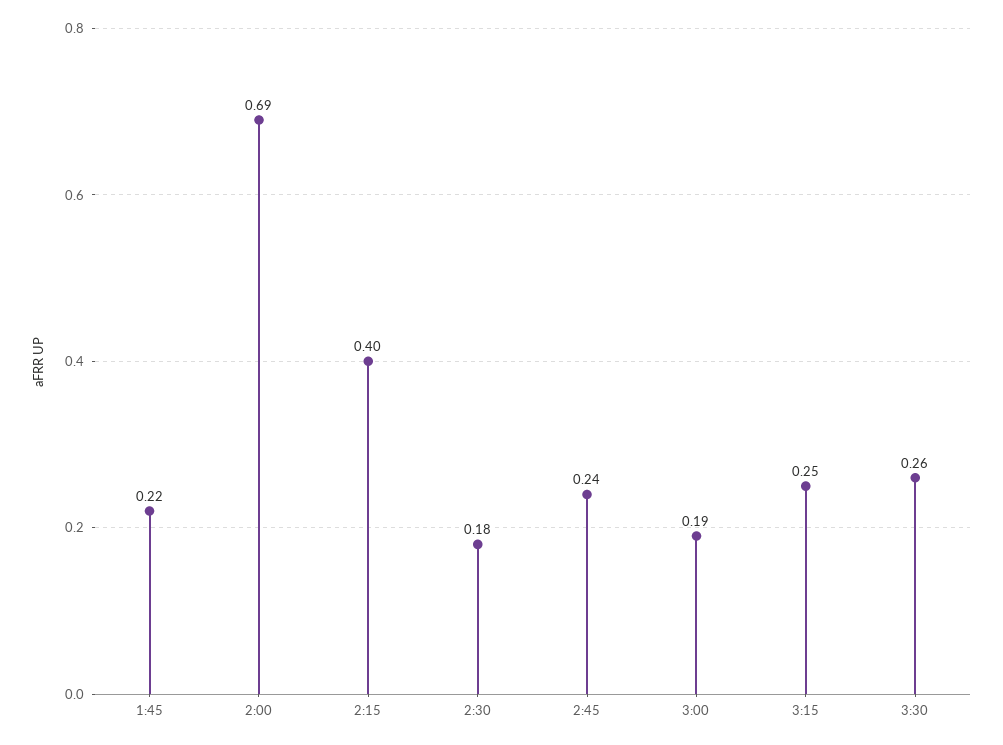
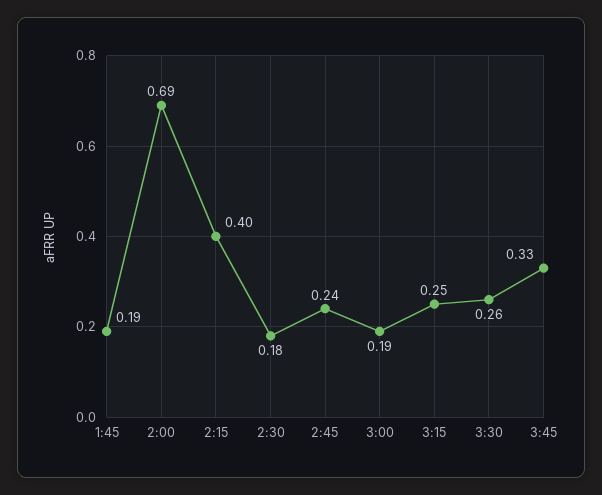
1:45: 0.22 -> 0.19
3:45: none -> 0.33

